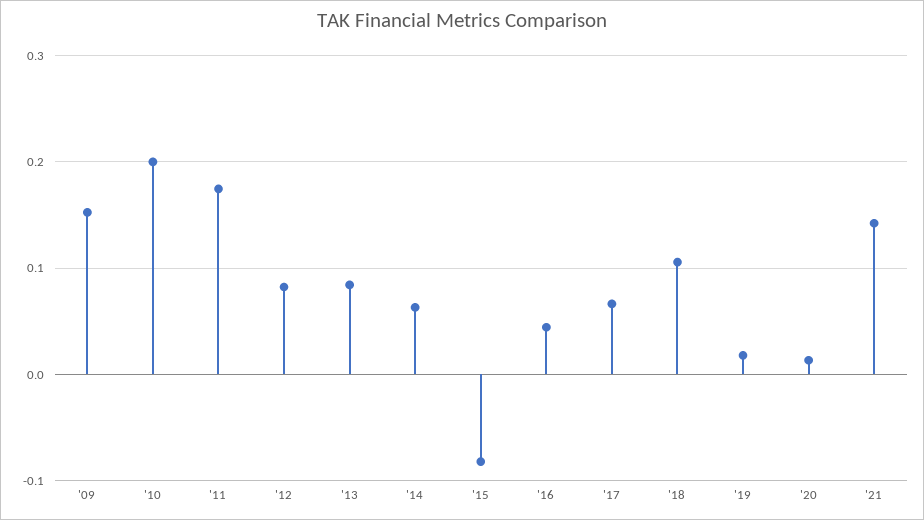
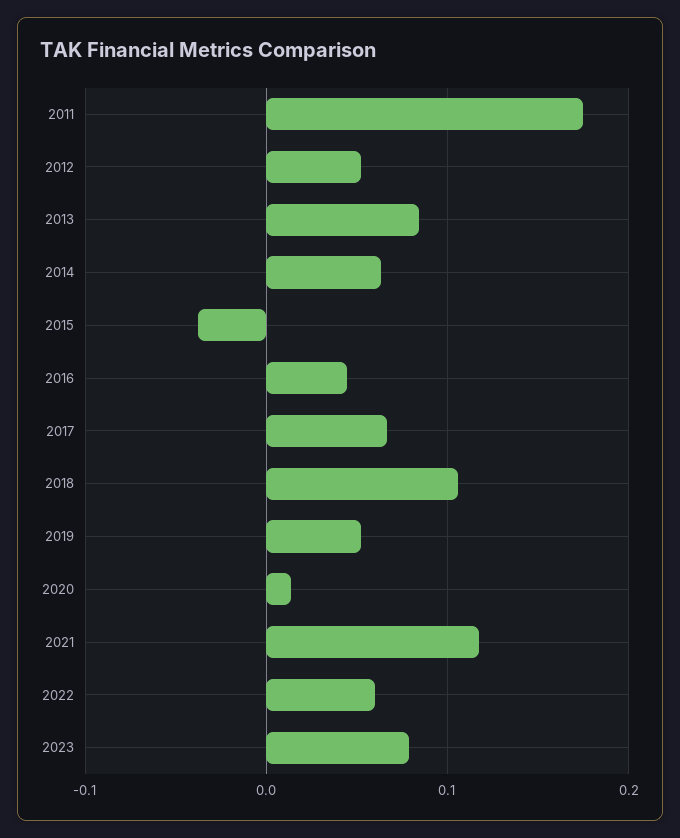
'09: 0.15 -> none
'10: 0.2 -> none
'12: 0.08 -> 0.05
'15: -0.08 -> -0.04
'19: 0.02 -> 0.05
'21: 0.14 -> 0.12
2022: none -> 0.06
2023: none -> 0.08

